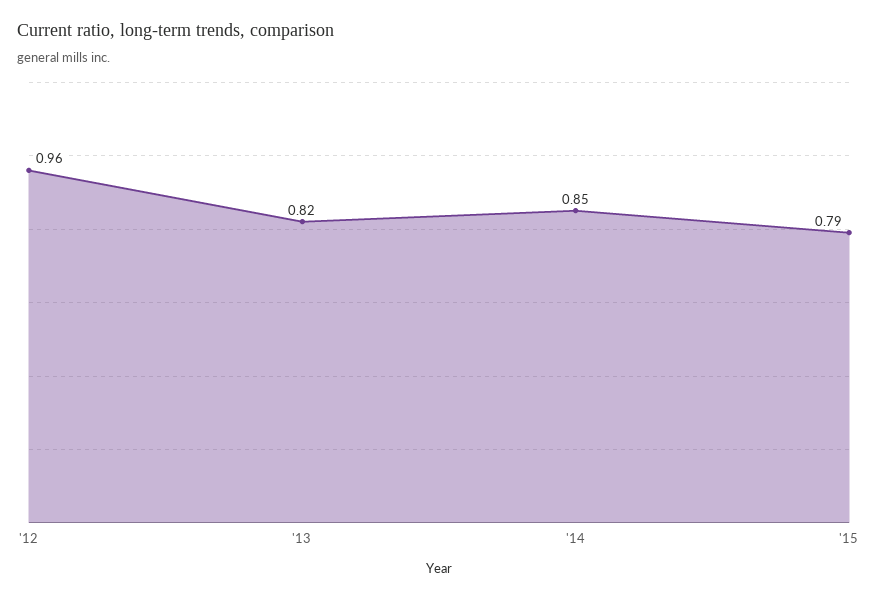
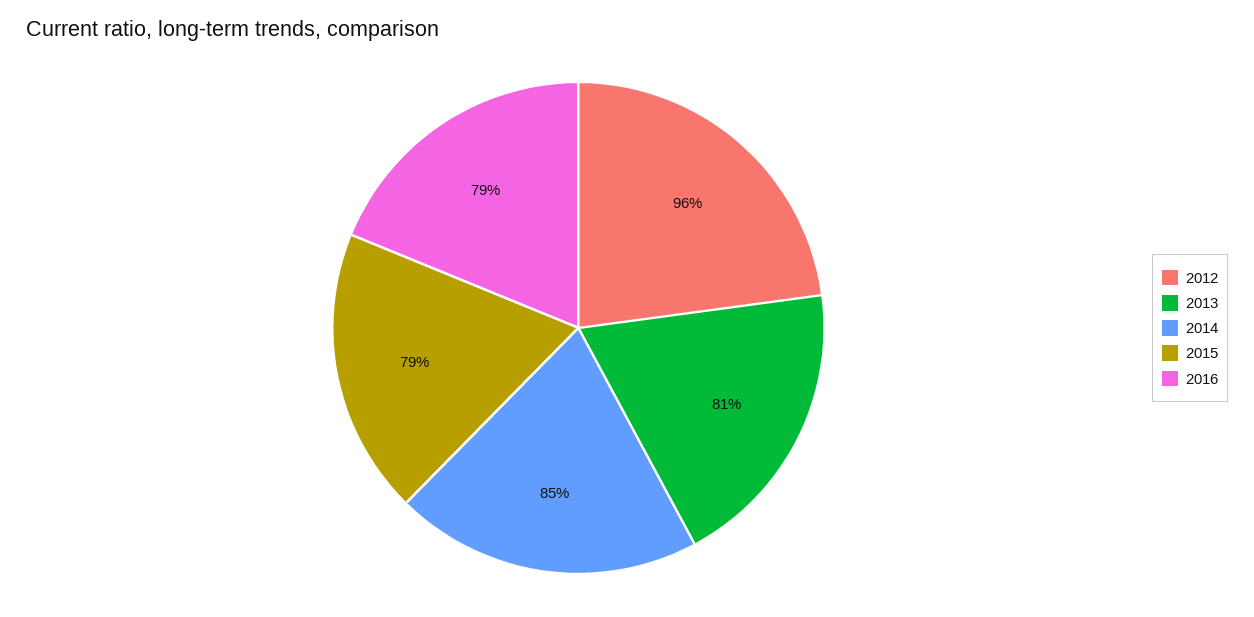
'13: 0.82 -> 0.81
2016: none -> 0.79

